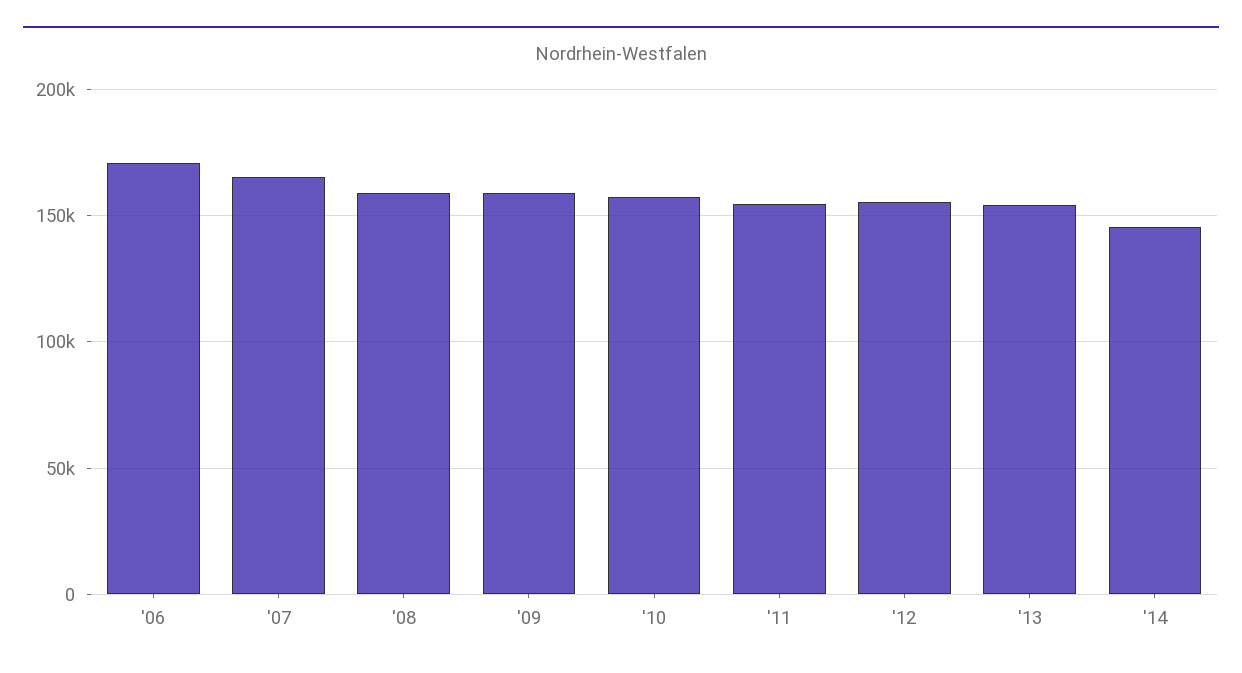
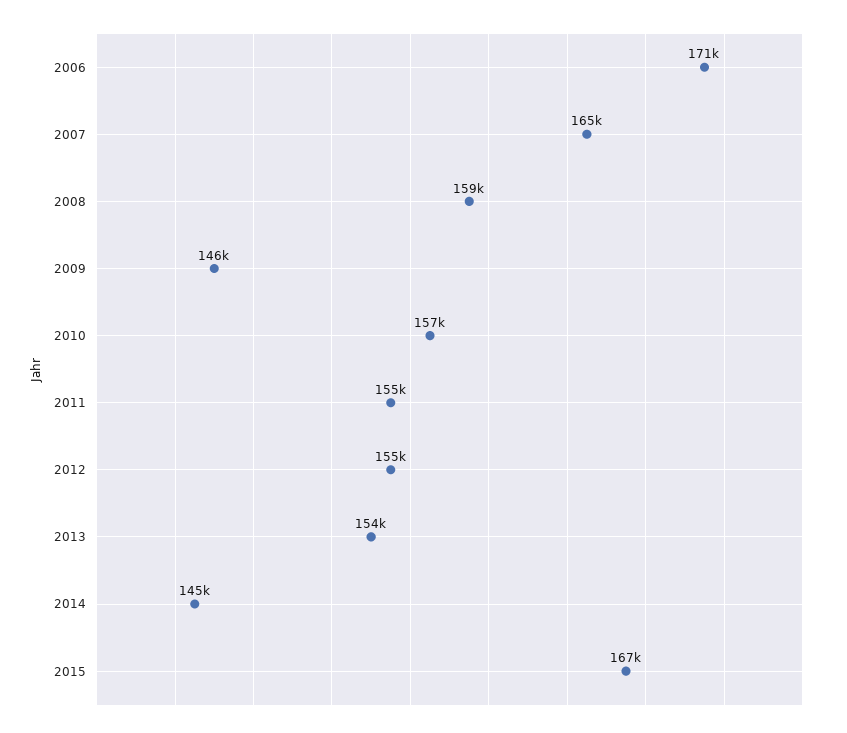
'09: 160000 -> 146000
2015: none -> 167000

